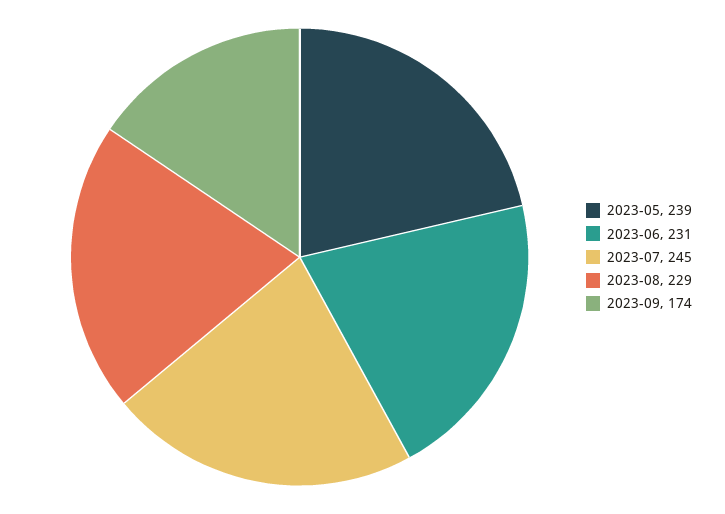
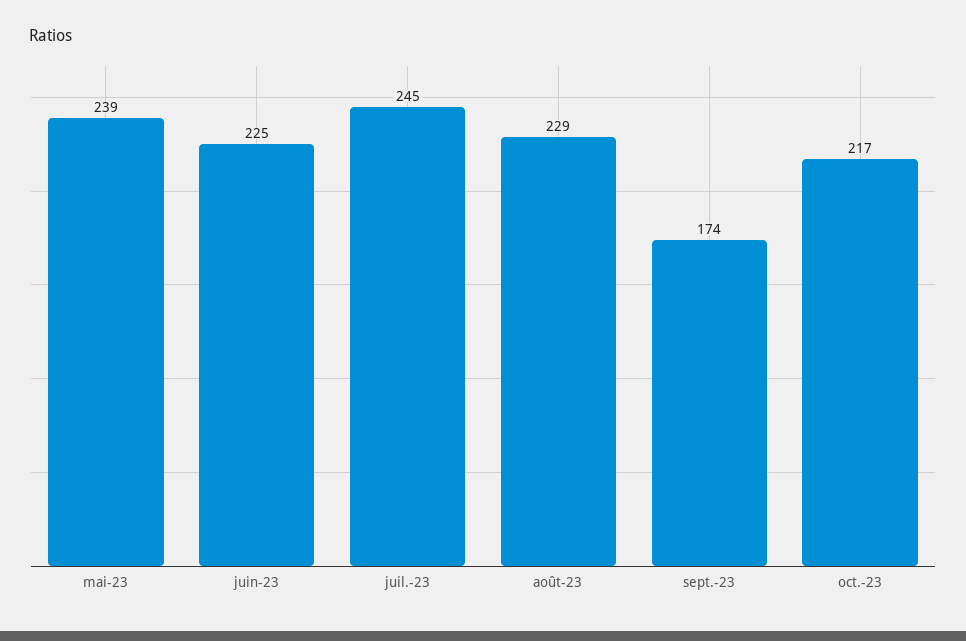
2023-06: 231 -> 225
oct.-23: none -> 217

